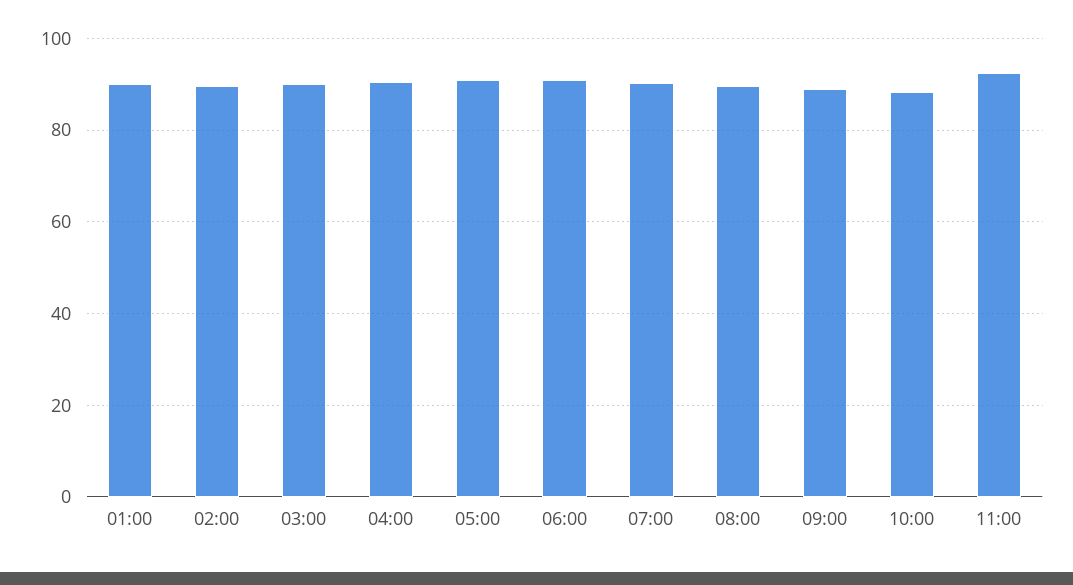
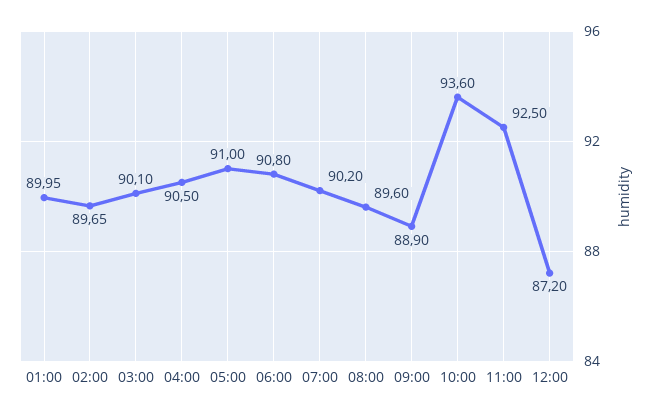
10:00: 88 -> 93.6
12:00: none -> 87.2

